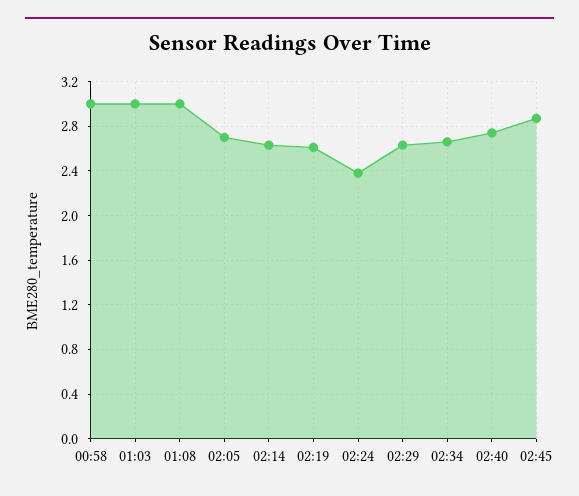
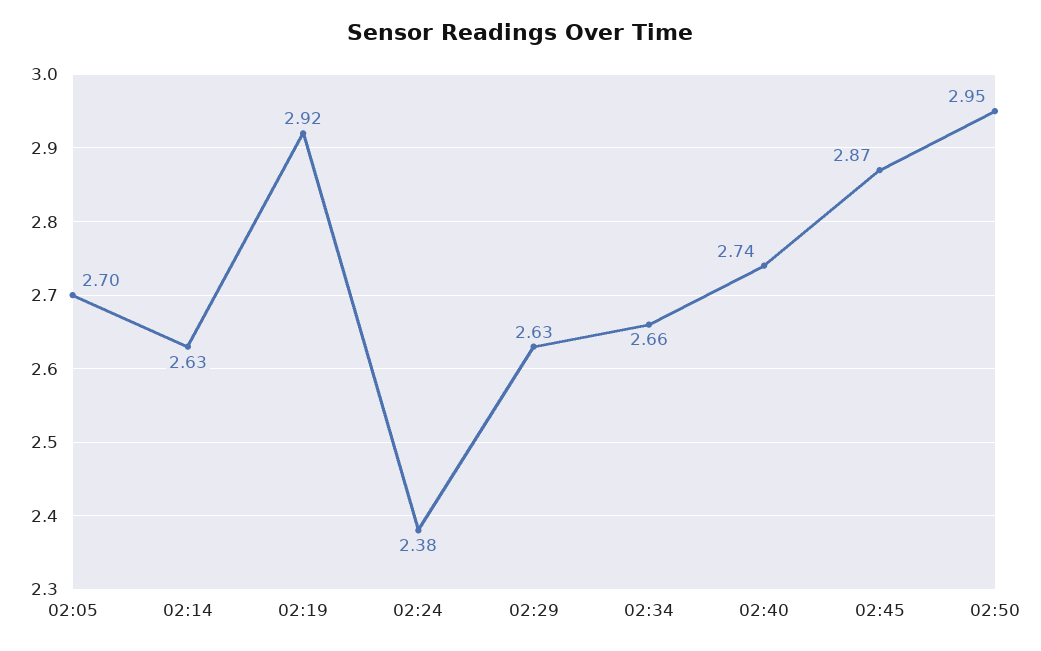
00:58: 3 -> none
01:03: 3 -> none
01:08: 3 -> none
02:19: 2.6 -> 2.92
02:50: none -> 2.95

